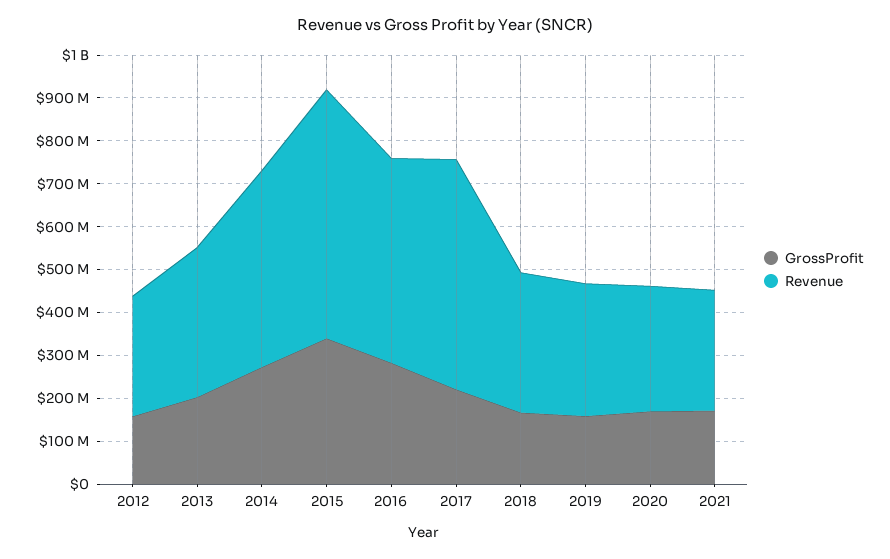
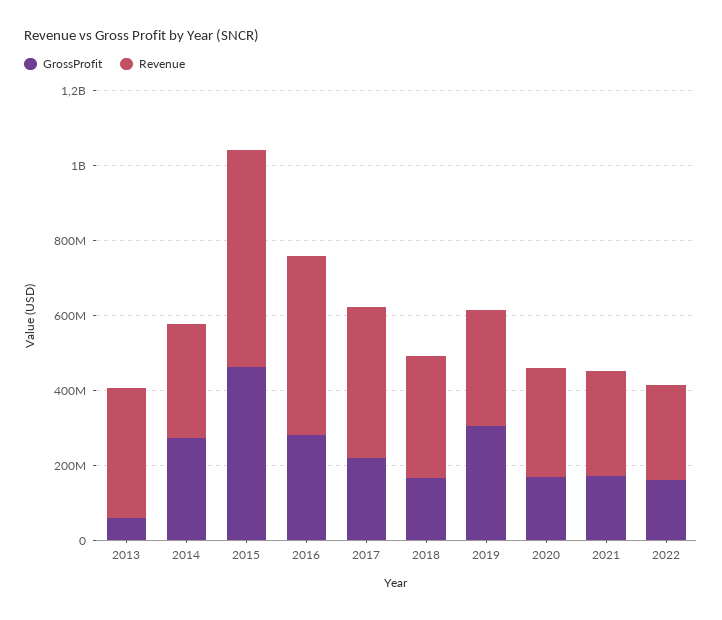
GrossProfit, 2012: 160000000 -> none
Revenue, 2012: 280000000 -> none
GrossProfit, 2013: 200000000 -> 50000000
Revenue, 2014: 460000000 -> 300000000
GrossProfit, 2015: 340000000 -> 450000000
Revenue, 2017: 540000000 -> 400000000
GrossProfit, 2019: 160000000 -> 300000000
GrossProfit, 2022: none -> 150000000
Revenue, 2022: none -> 250000000

